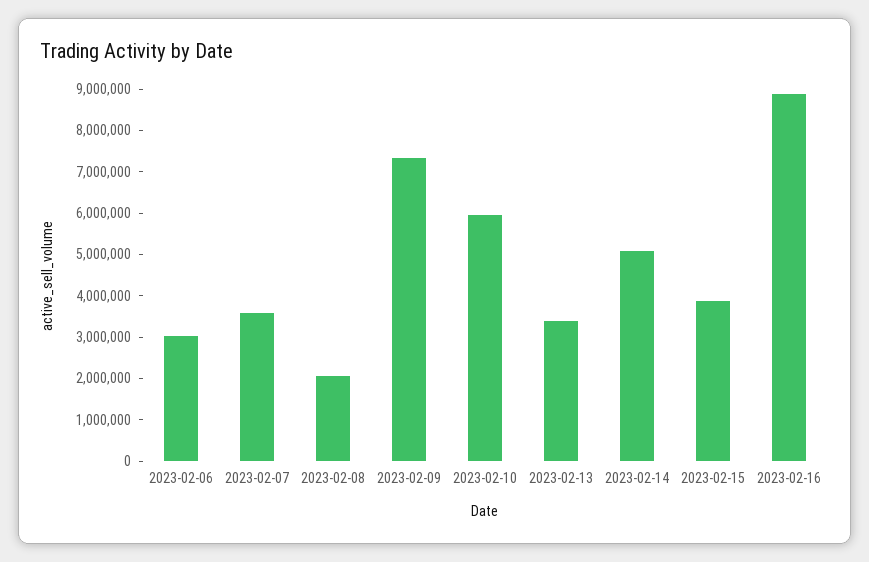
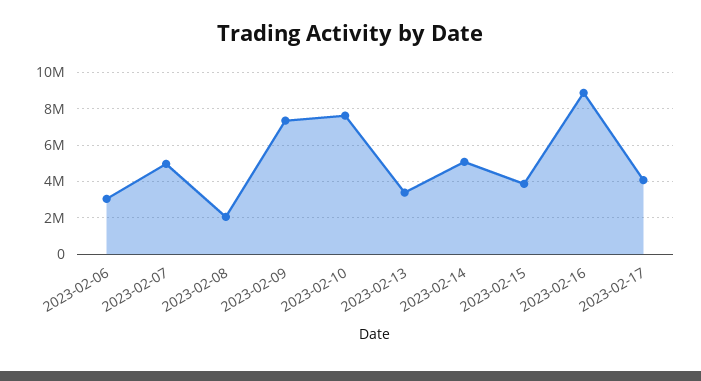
2023-02-07: 3600000 -> 5000000
2023-02-10: 6000000 -> 7500000
2023-02-17: none -> 4000000

